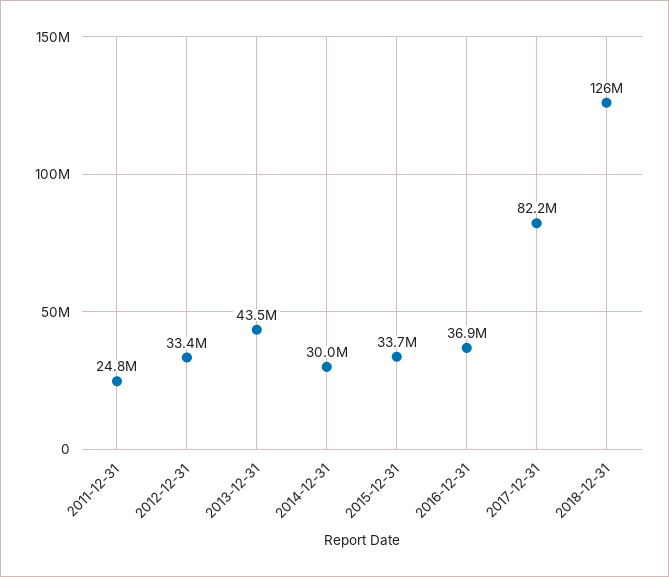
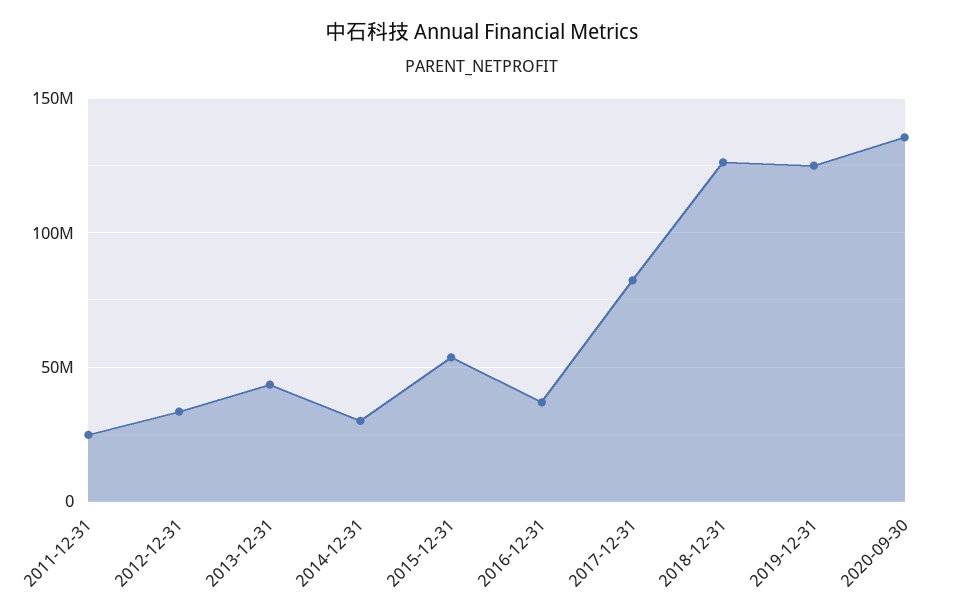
2015-12-31: 33700000 -> 55000000
2019-12-31: none -> 125000000
2020-09-30: none -> 135000000

